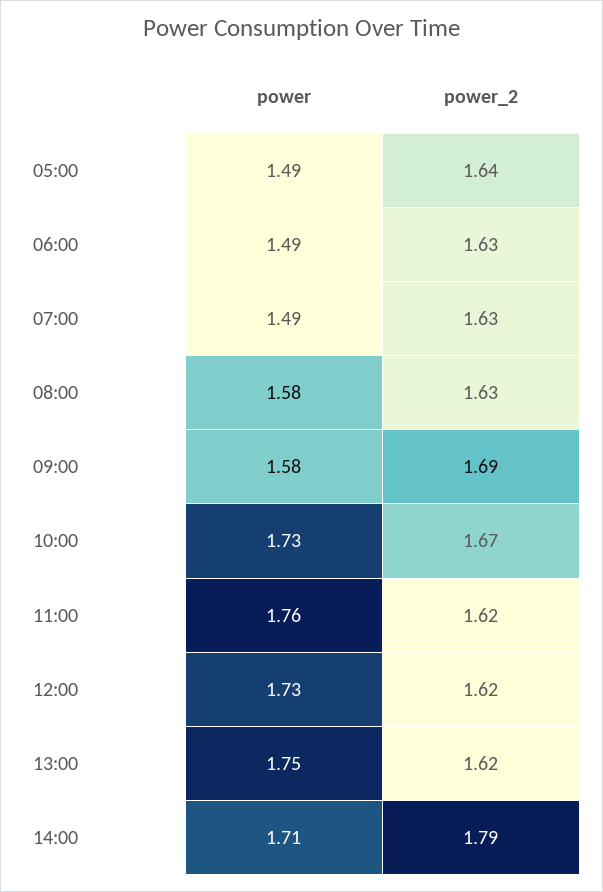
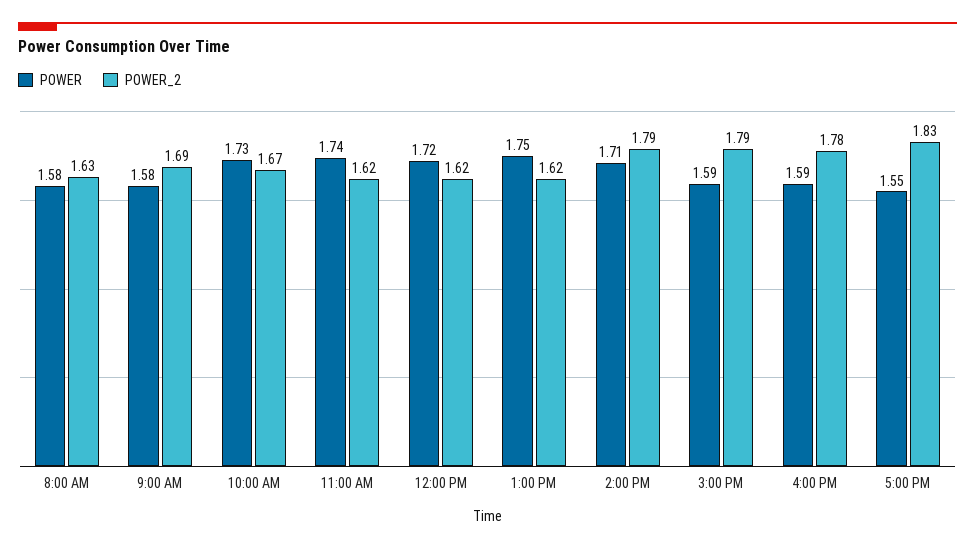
power, 05:00: 1.49 -> none
power_2, 05:00: 1.64 -> none
power, 06:00: 1.49 -> none
power_2, 06:00: 1.63 -> none
power, 07:00: 1.49 -> none
power_2, 07:00: 1.63 -> none
power, 11:00: 1.76 -> 1.74
power, 12:00: 1.73 -> 1.72
power, 3:00 PM: none -> 1.59
power_2, 3:00 PM: none -> 1.79
power, 4:00 PM: none -> 1.59
power_2, 4:00 PM: none -> 1.78
power, 5:00 PM: none -> 1.55
power_2, 5:00 PM: none -> 1.83

